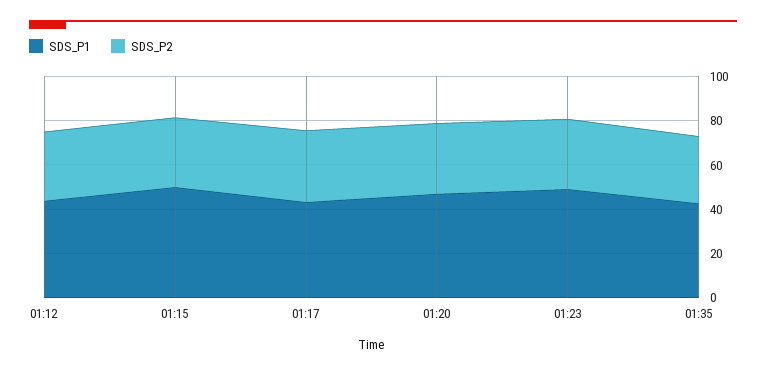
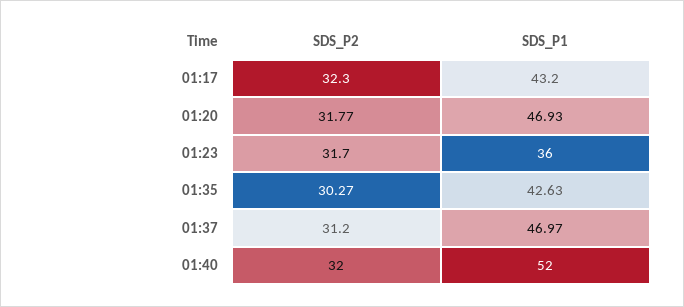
SDS_P1, 01:12: 45 -> none
SDS_P2, 01:12: 30 -> none
SDS_P1, 01:15: 50 -> none
SDS_P2, 01:15: 30 -> none
SDS_P1, 01:23: 50 -> 36
SDS_P2, 01:37: none -> 31.2
SDS_P1, 01:37: none -> 46.97
SDS_P2, 01:40: none -> 32
SDS_P1, 01:40: none -> 52

